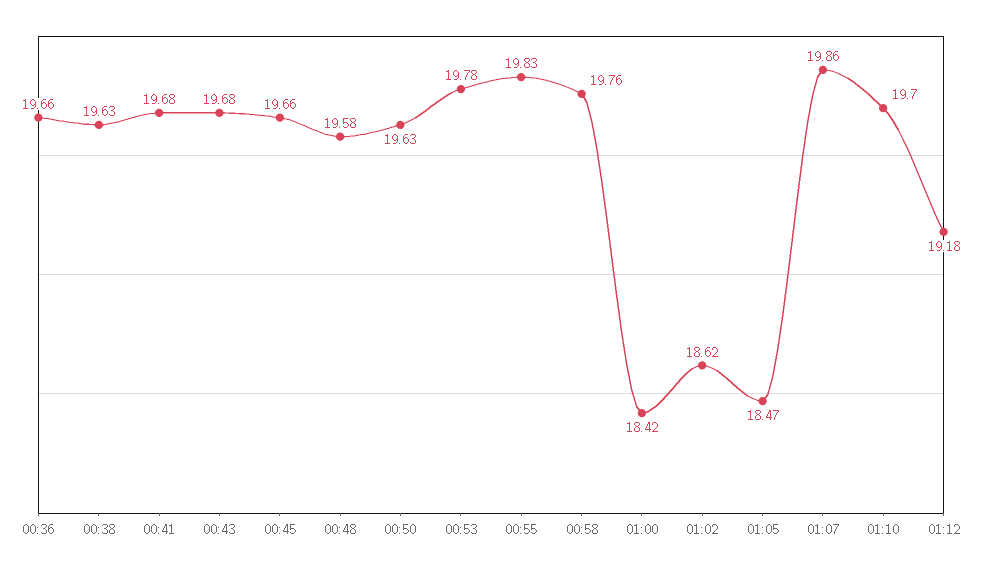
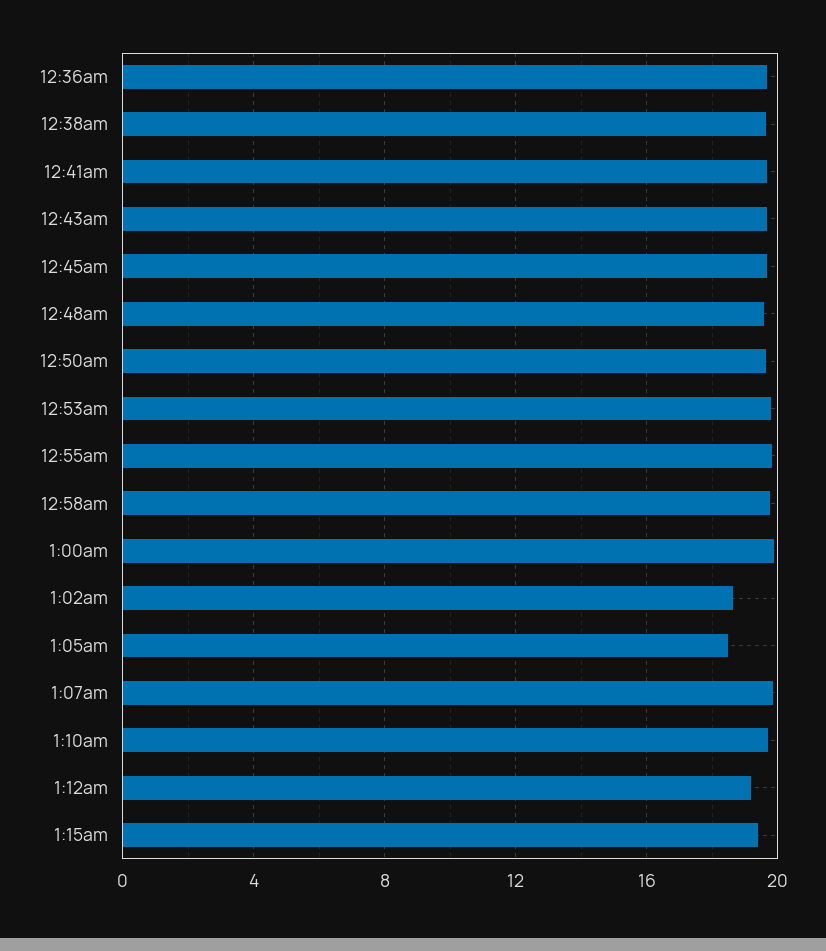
01:00: 18.42 -> 20
1:15am: none -> 19.5

